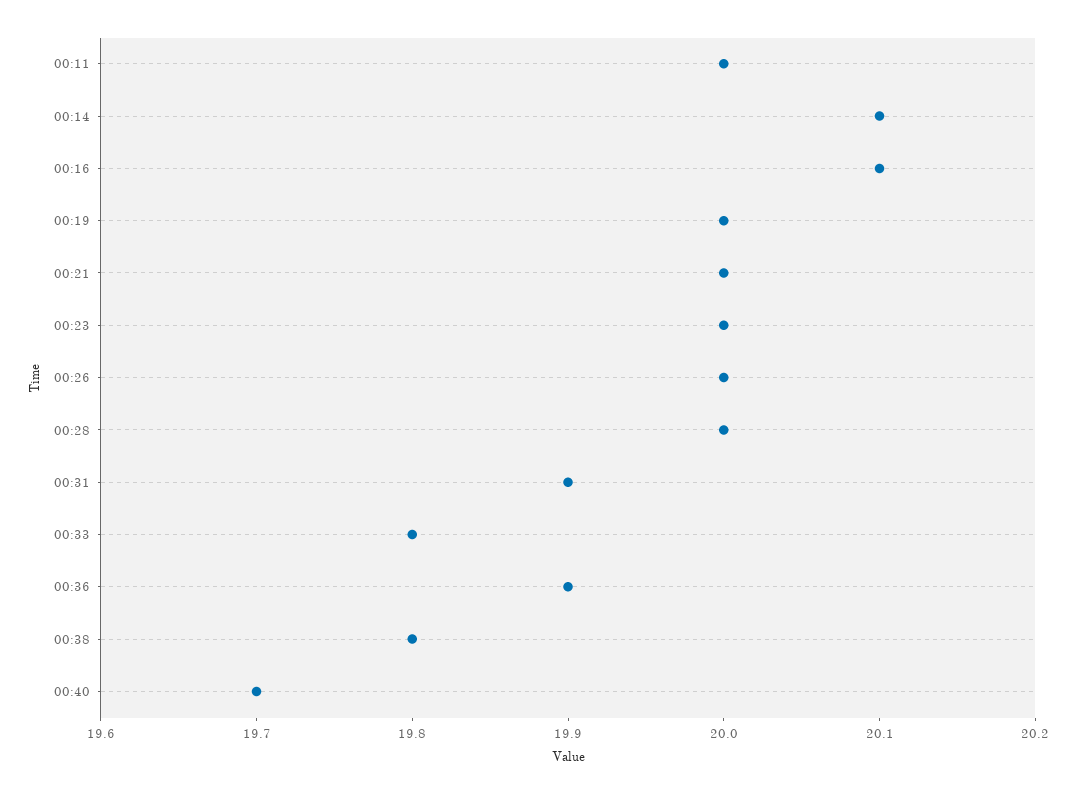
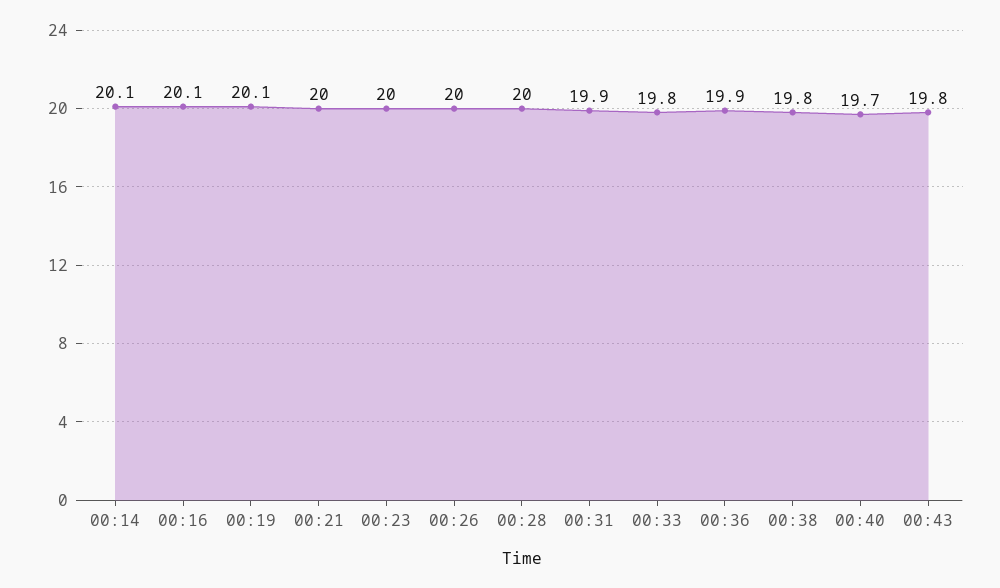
00:11: 20 -> none
00:19: 20 -> 20.1
00:43: none -> 19.8

